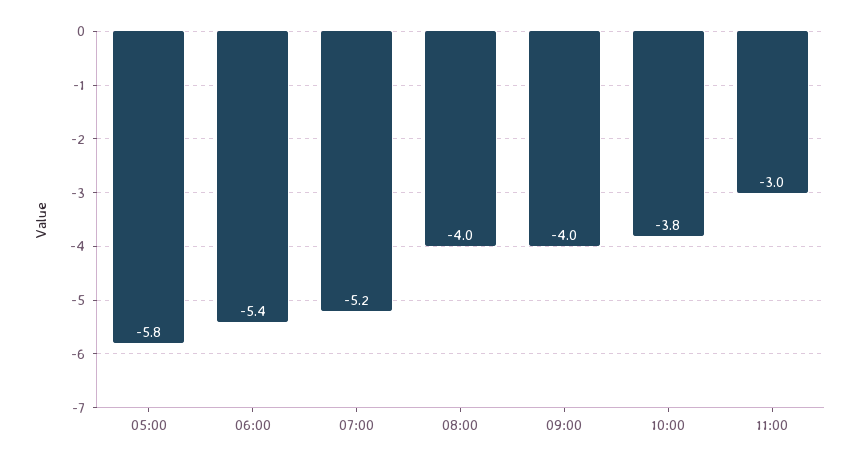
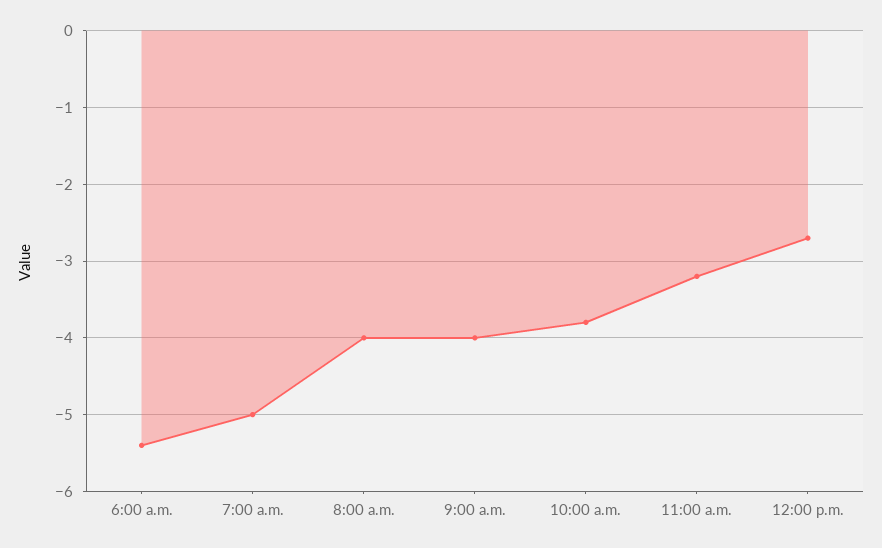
05:00: -5.8 -> none
07:00: -5.2 -> -5
11:00: -3 -> -3.2
12:00 p.m.: none -> -2.7

